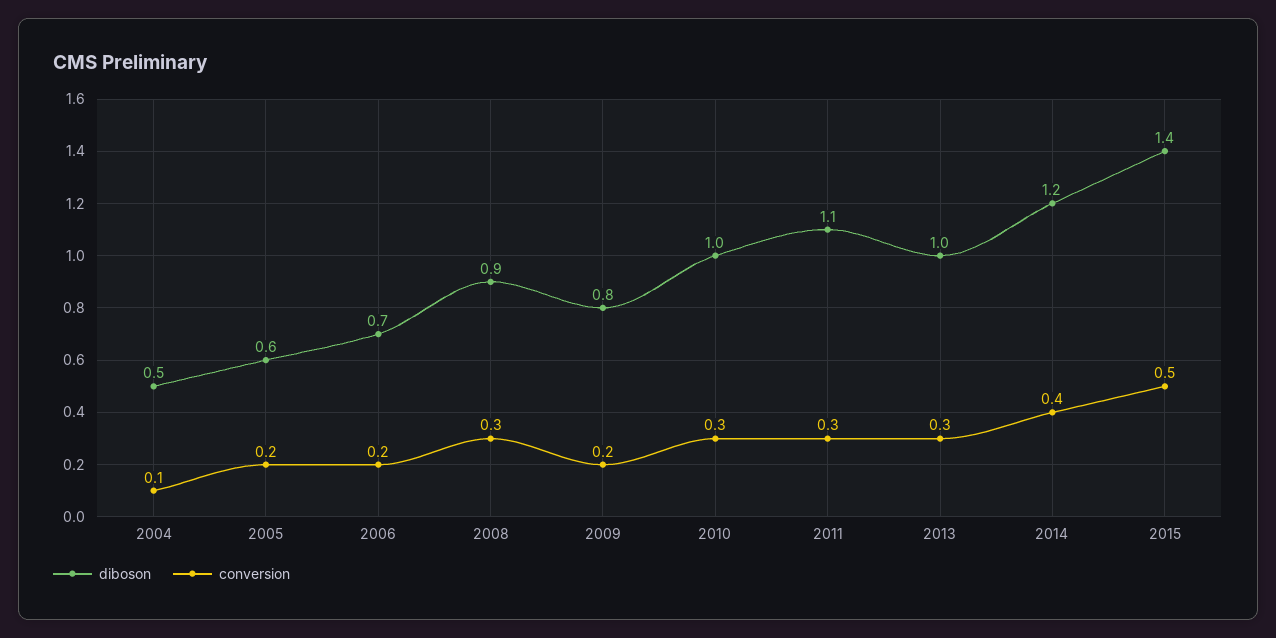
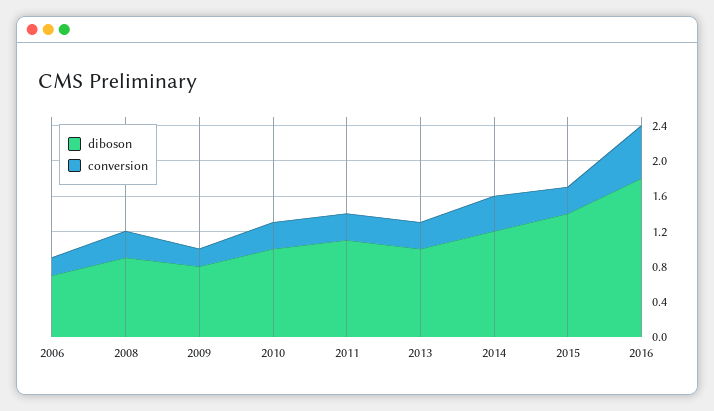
diboson, 2004: 0.5 -> none
conversion, 2004: 0.1 -> none
diboson, 2005: 0.6 -> none
conversion, 2005: 0.2 -> none
conversion, 2015: 0.5 -> 0.3
diboson, 2016: none -> 1.8
conversion, 2016: none -> 0.6

